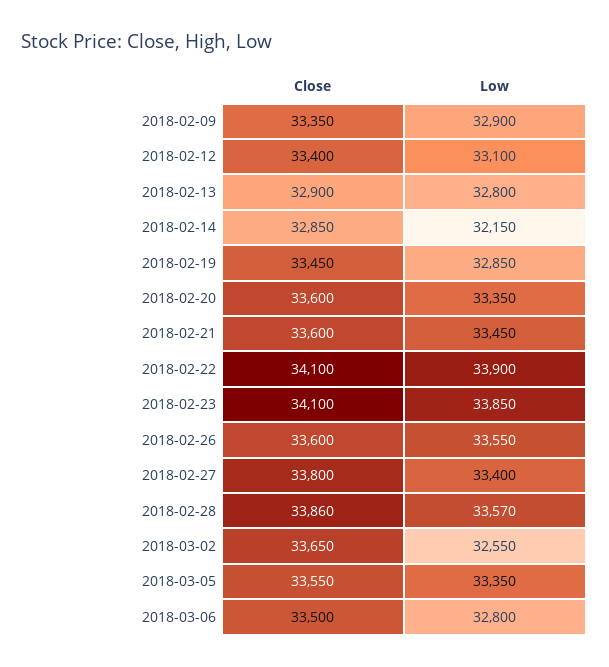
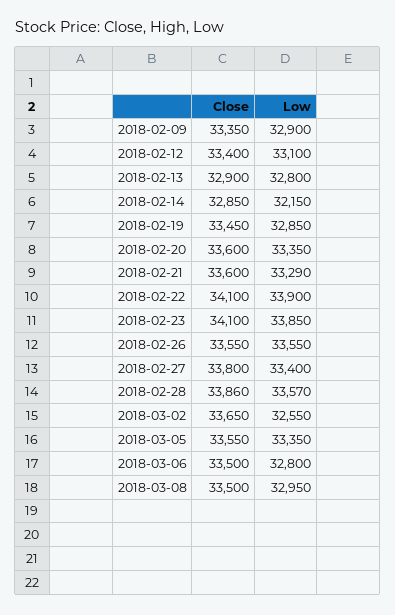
Low, 2018-02-21: 33450 -> 33290
Close, 2018-02-26: 33600 -> 33550
Close, 2018-03-08: none -> 33500
Low, 2018-03-08: none -> 32950

